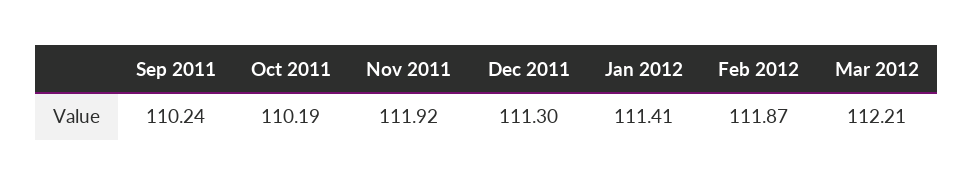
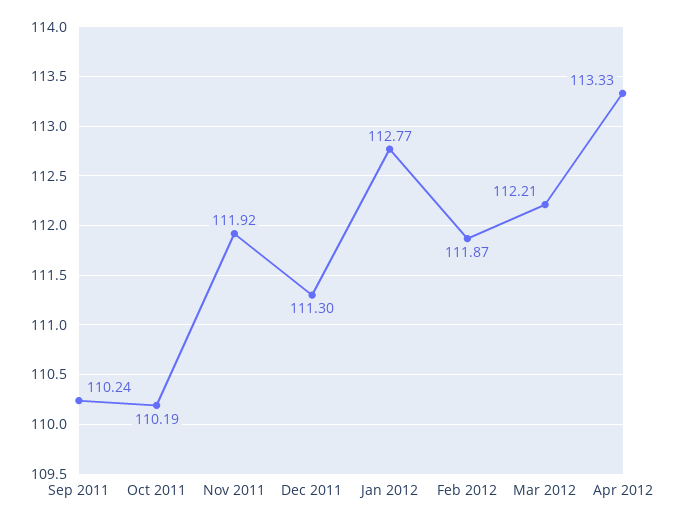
Jan 2012: 111.41 -> 112.77
Apr 2012: none -> 113.33

